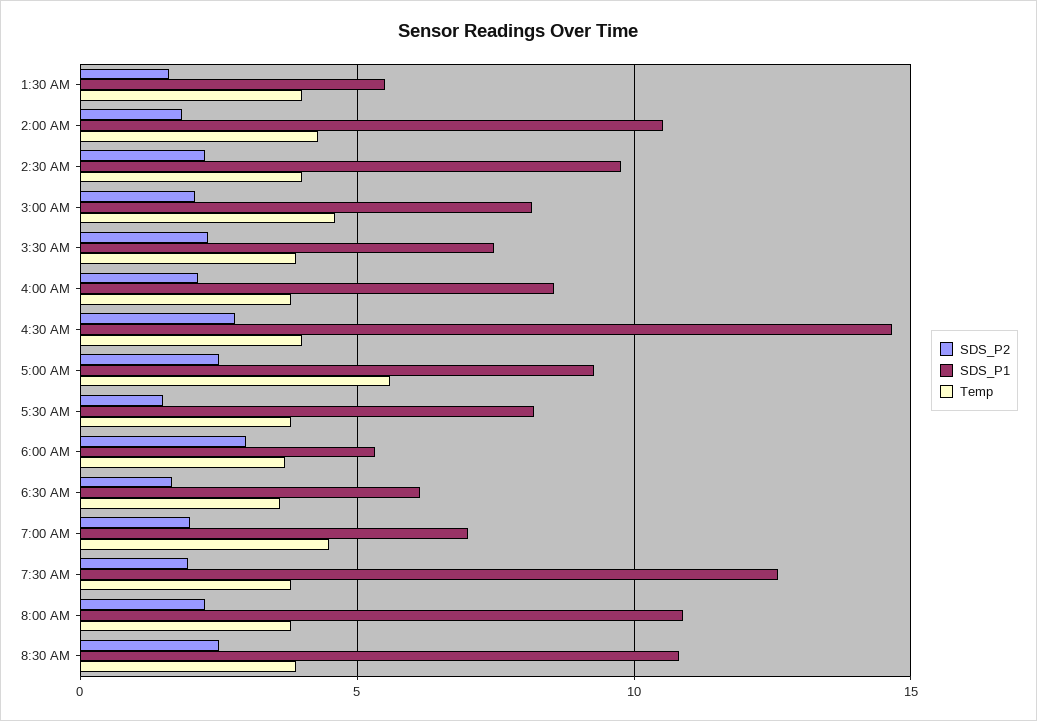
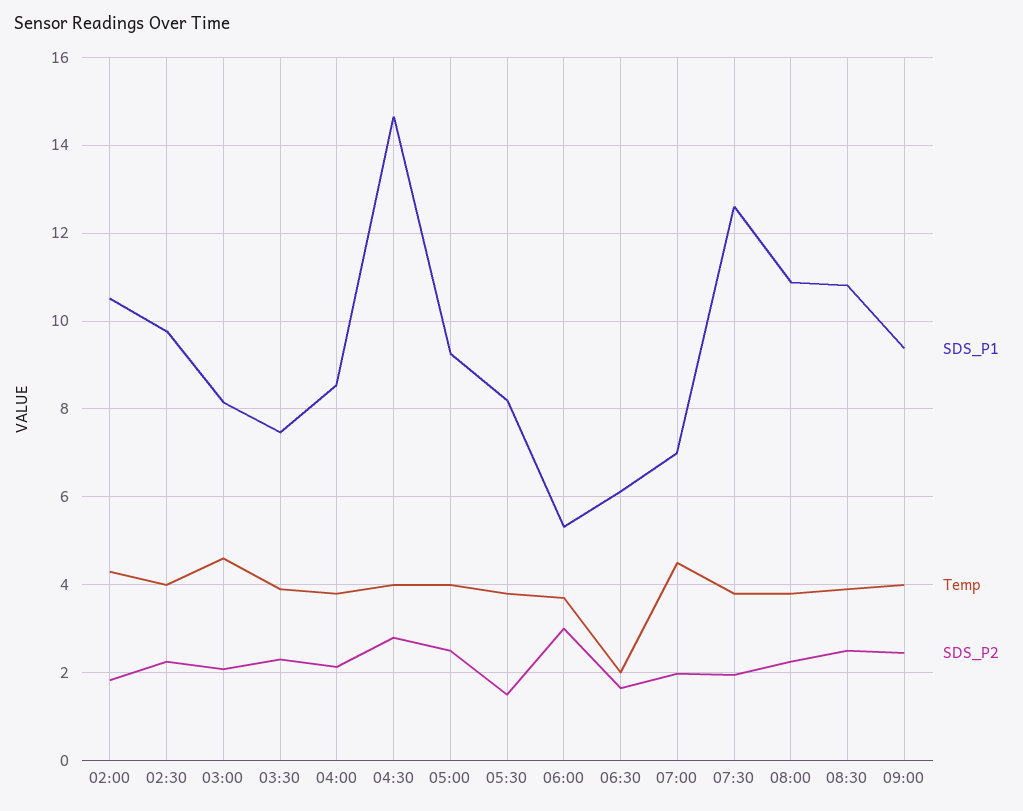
SDS_P2, 1:30 AM: 1.5 -> none
SDS_P1, 1:30 AM: 5.5 -> none
Temp, 1:30 AM: 4 -> none
Temp, 5:00 AM: 5.5 -> 4
Temp, 6:30 AM: 3.5 -> 2
SDS_P1, 09:00: none -> 9.4
Temp, 09:00: none -> 4
SDS_P2, 09:00: none -> 2.4

